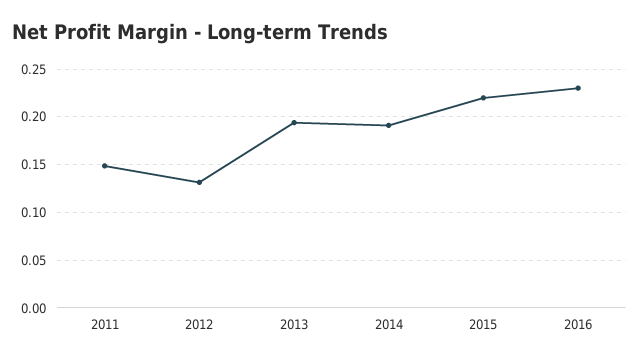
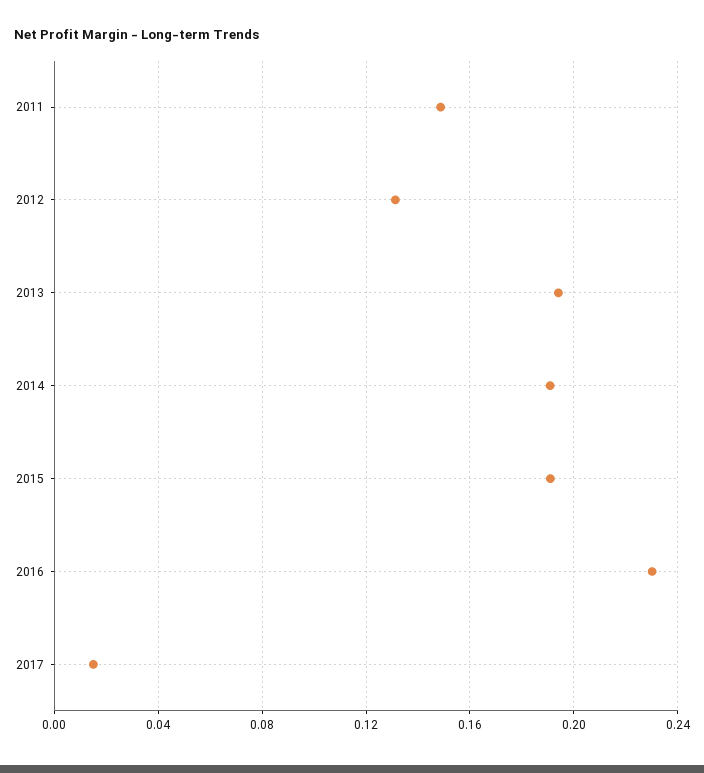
2015: 0.22 -> 0.19
2017: none -> 0.015

